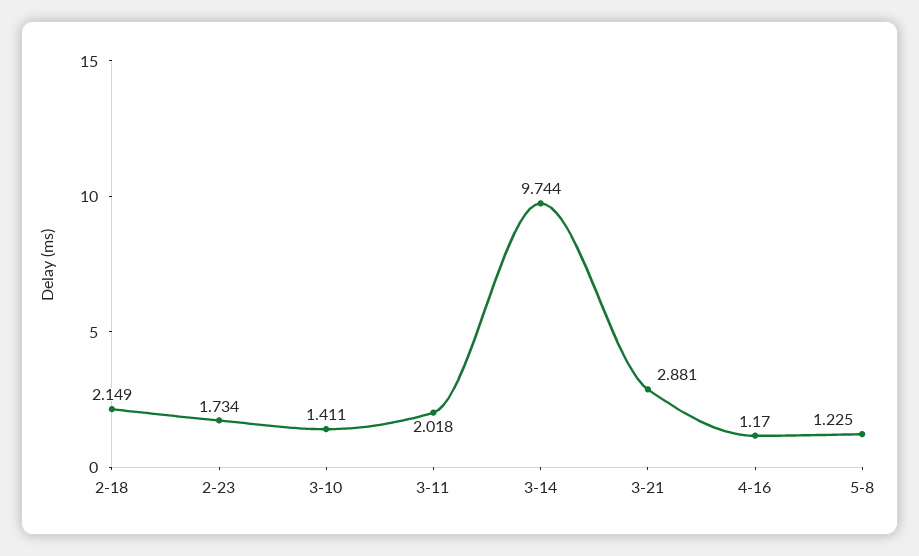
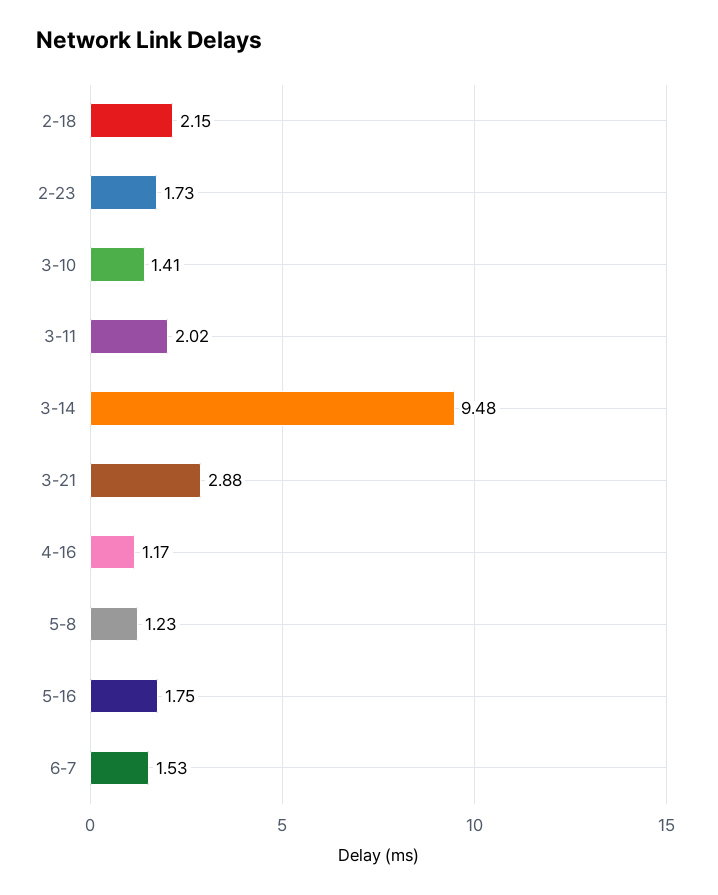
3-14: 9.744 -> 9.48
5-16: none -> 1.75
6-7: none -> 1.53

